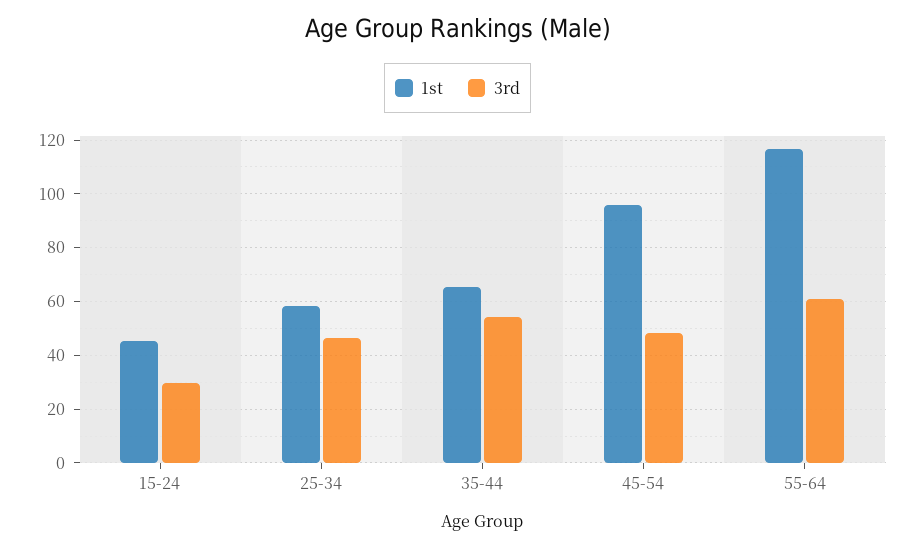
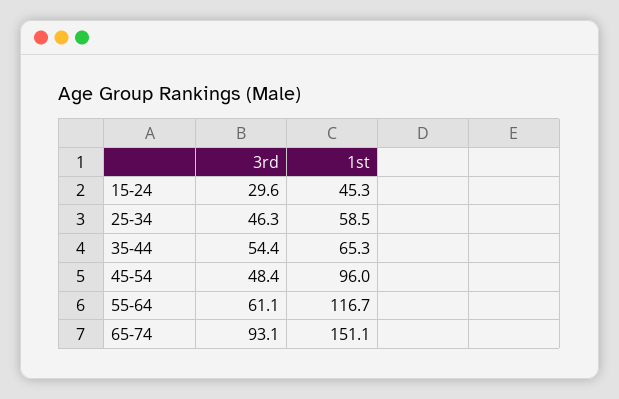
3rd, 65-74: none -> 93.1
1st, 65-74: none -> 151.1

